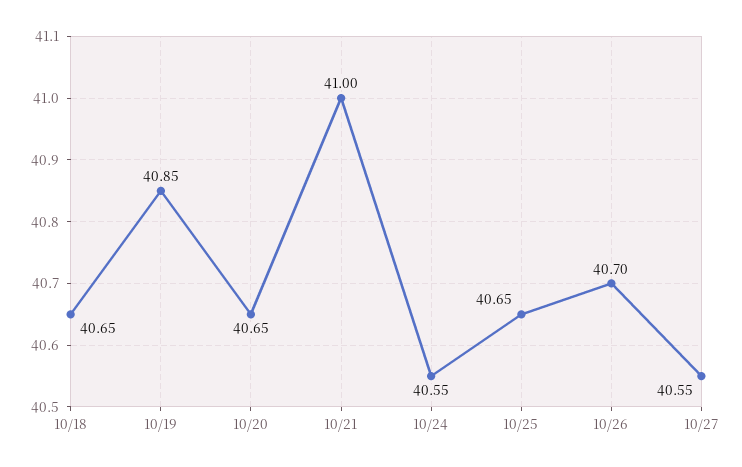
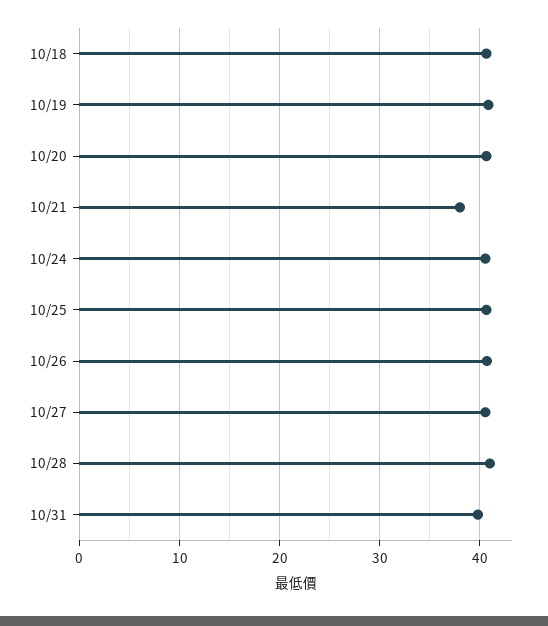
10/21: 41 -> 38
10/28: none -> 41
10/31: none -> 40

